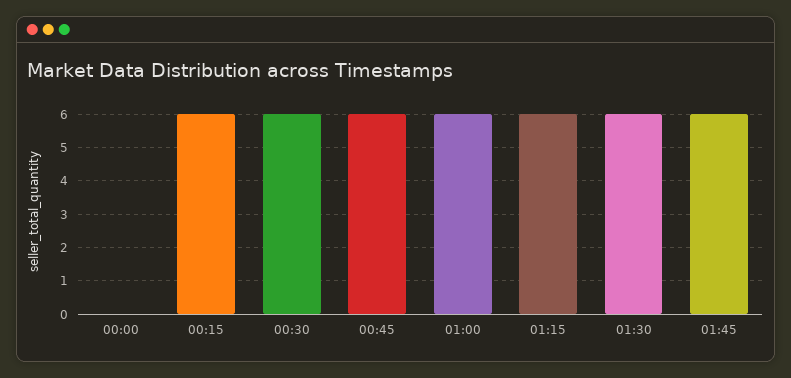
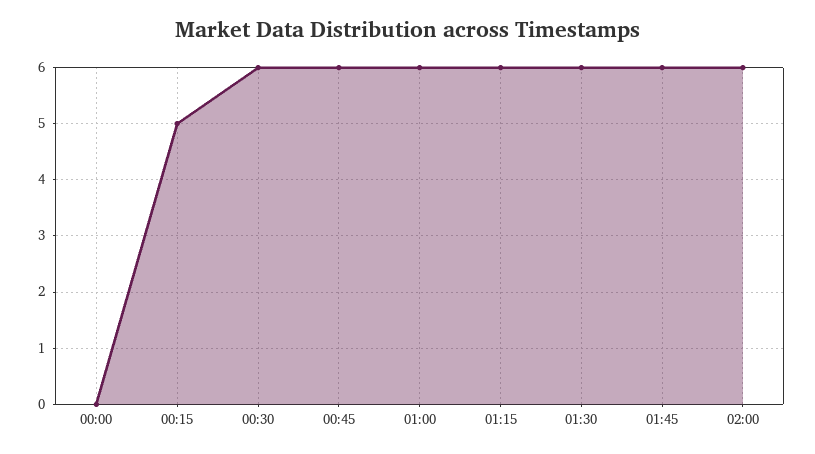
00:15: 6 -> 5
02:00: none -> 6

